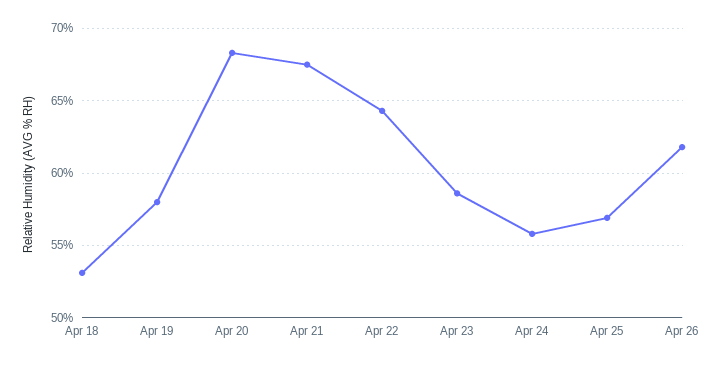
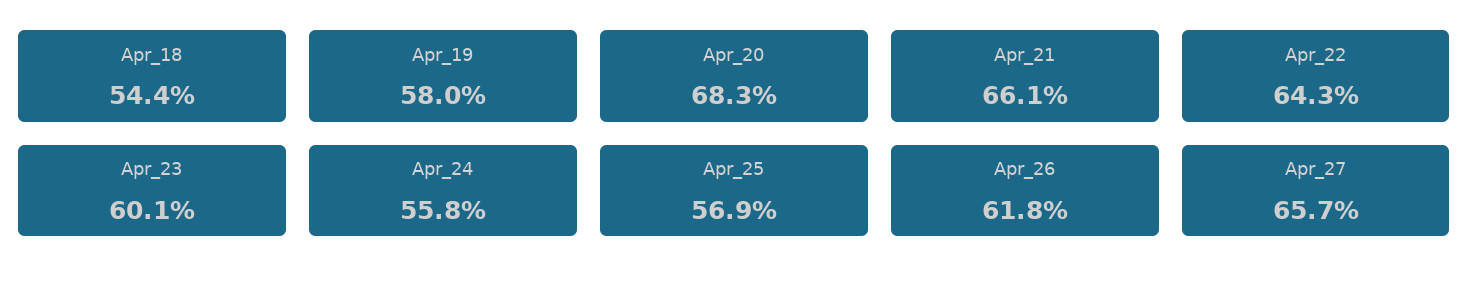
Apr 18: 53 -> 54.4
Apr 21: 67.5 -> 66.1
Apr 23: 58.5 -> 60.1
Apr_27: none -> 65.7

